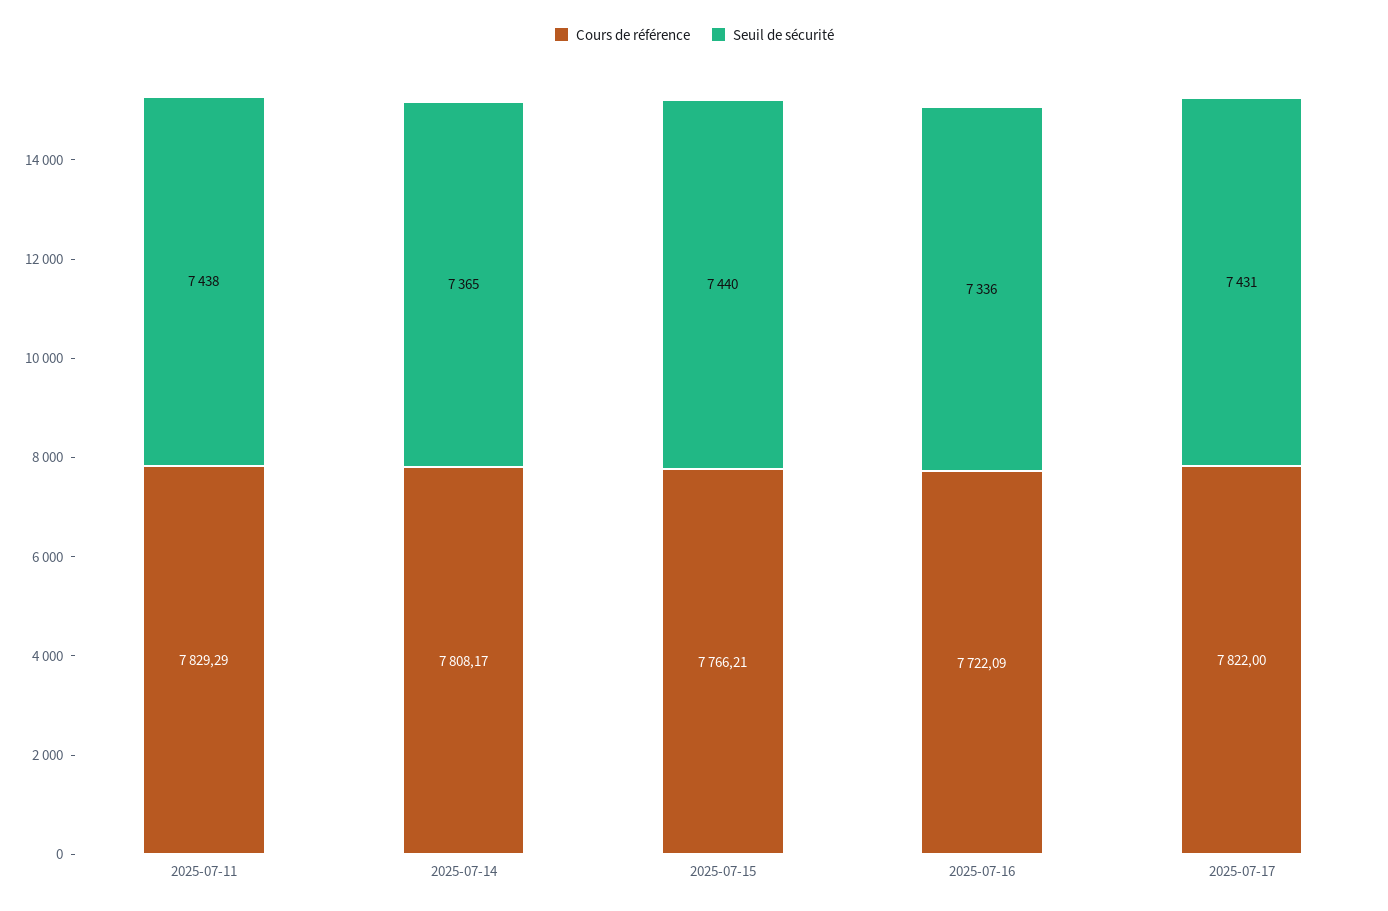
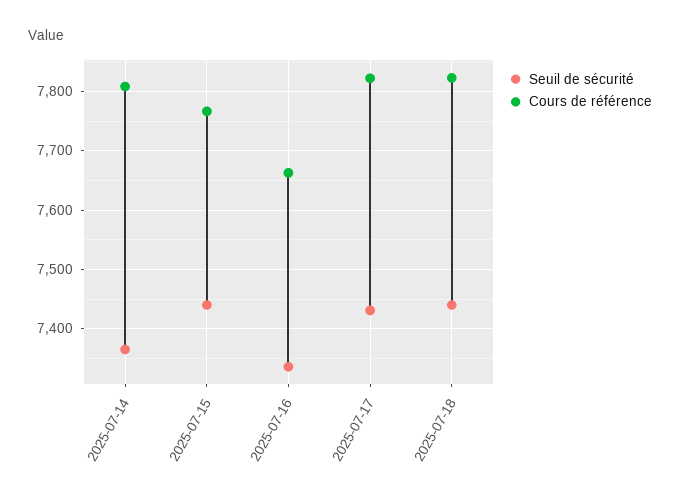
Cours de référence, 2025-07-11: 7829.29 -> none
Seuil de sécurité, 2025-07-11: 7438 -> none
Cours de référence, 2025-07-16: 7722.09 -> 7660
Seuil de sécurité, 2025-07-18: none -> 7440
Cours de référence, 2025-07-18: none -> 7820

